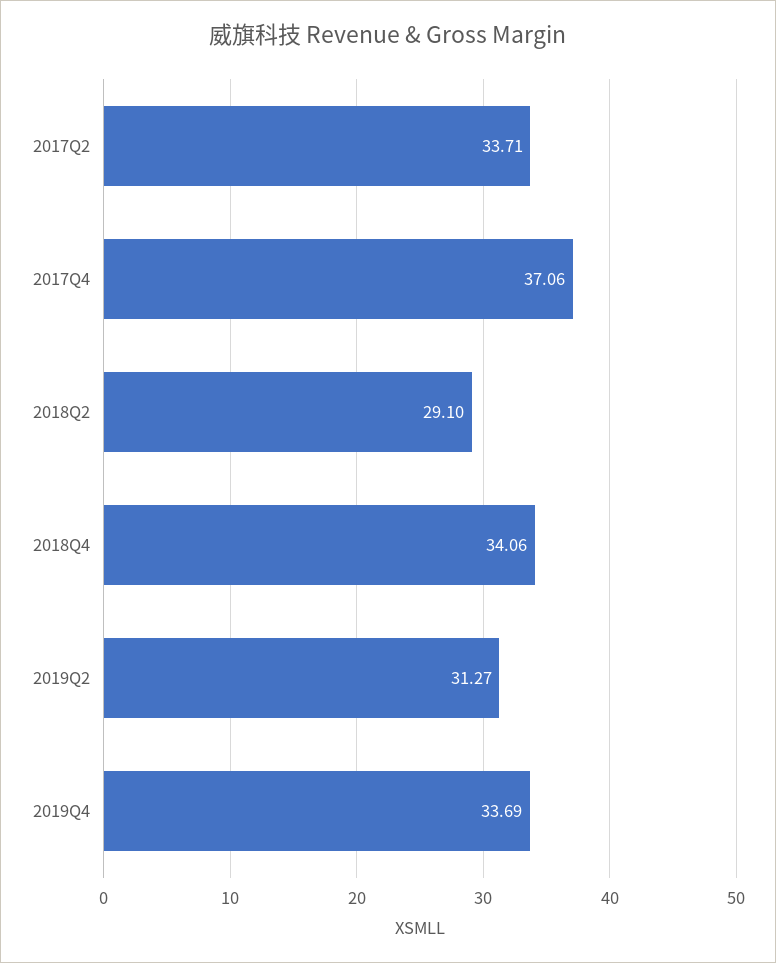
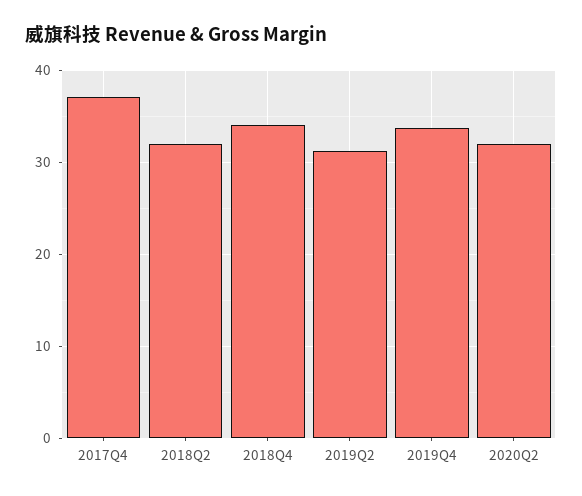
2017Q2: 33.71 -> none
2018Q2: 29.1 -> 32
2020Q2: none -> 32

